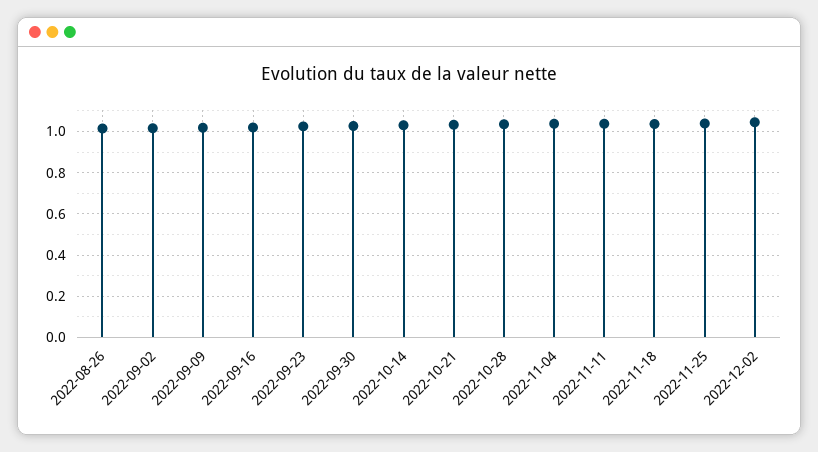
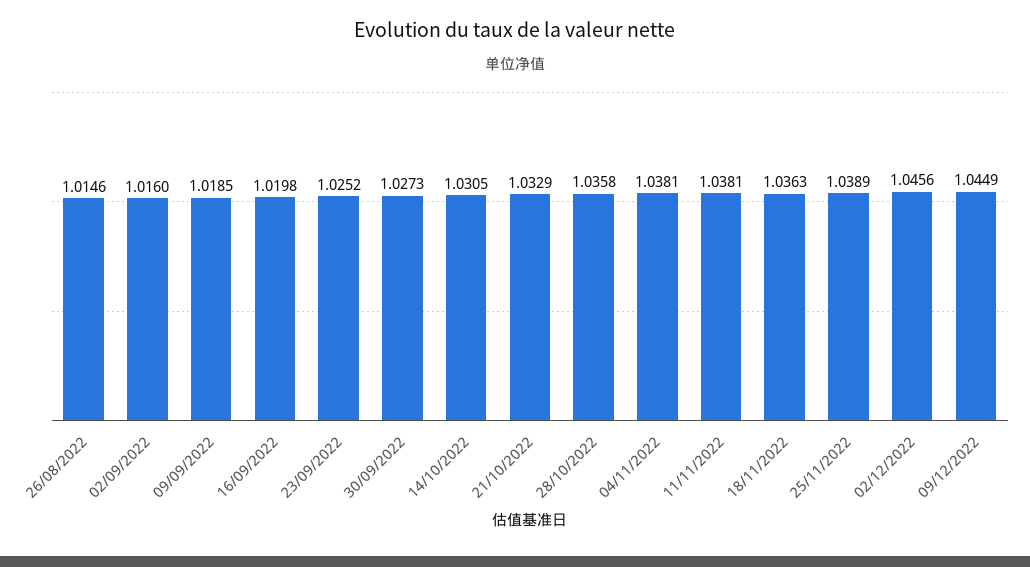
09/12/2022: none -> 1.0449

